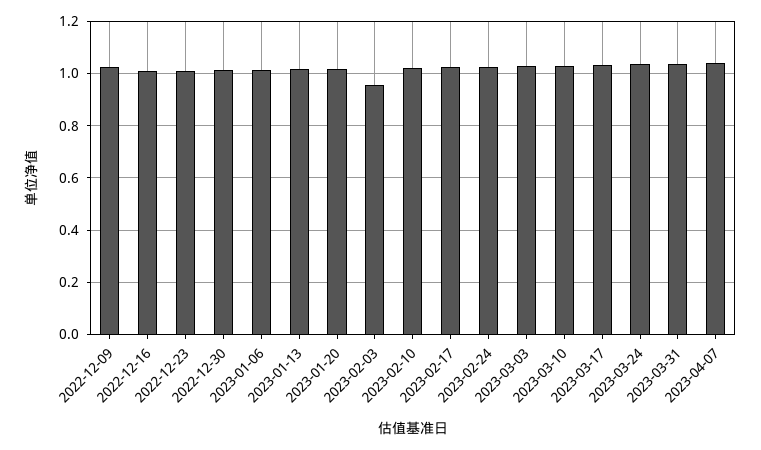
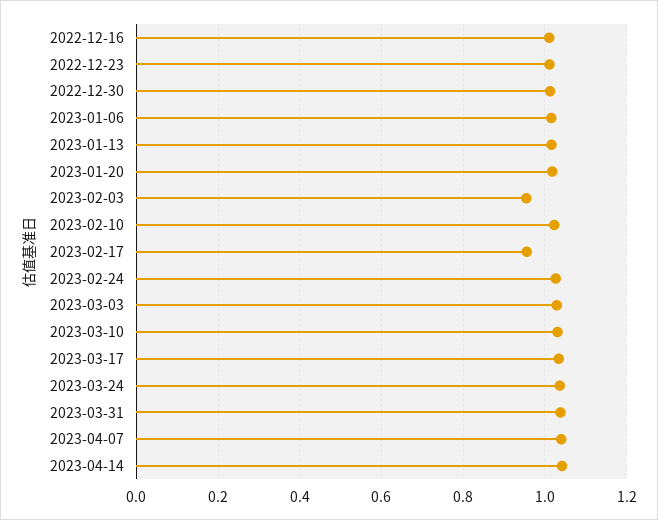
2022-12-09: 1.025 -> none
2023-02-17: 1.025 -> 0.96
2023-04-14: none -> 1.04

